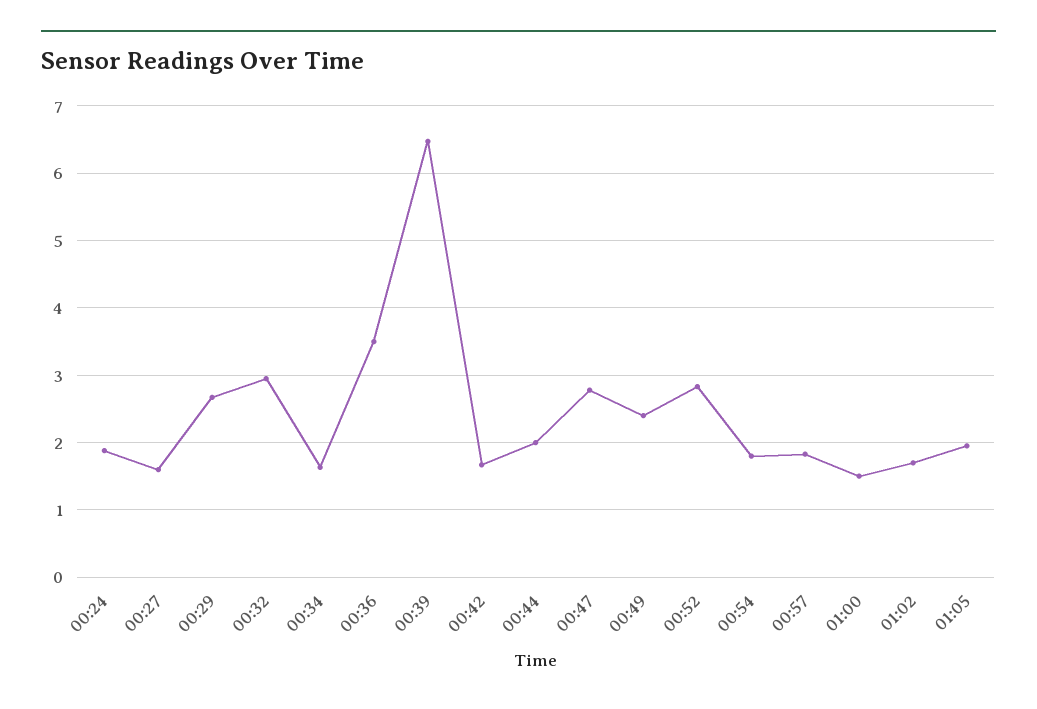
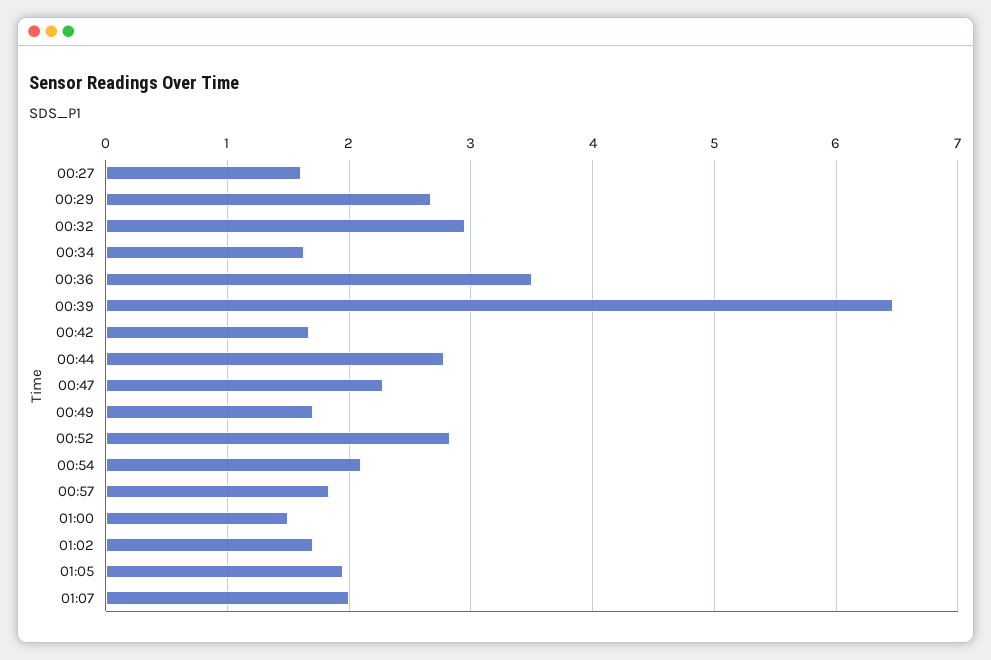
00:24: 1.9 -> none
00:44: 2 -> 2.8
00:47: 2.8 -> 2.3
00:49: 2.4 -> 1.7
00:54: 1.8 -> 2.1
01:07: none -> 2

